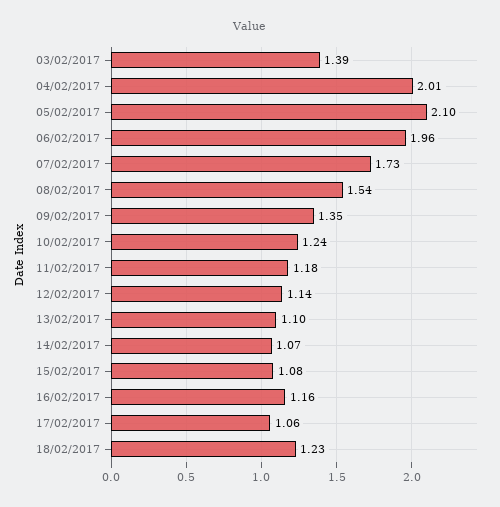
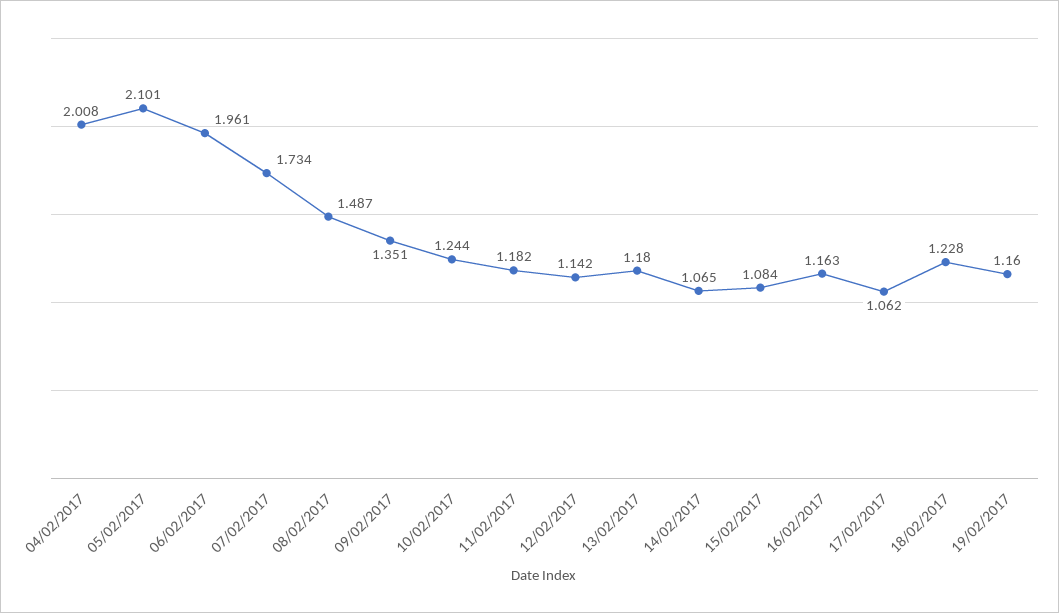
03/02/2017: 1.39 -> none
08/02/2017: 1.54 -> 1.487
13/02/2017: 1.1 -> 1.18
19/02/2017: none -> 1.16

